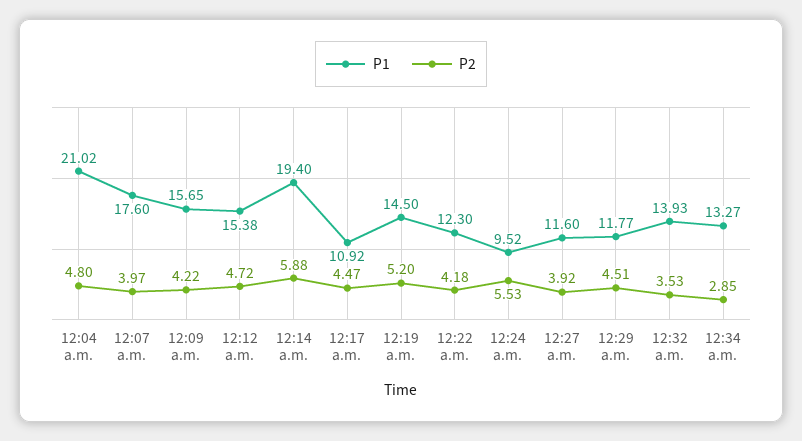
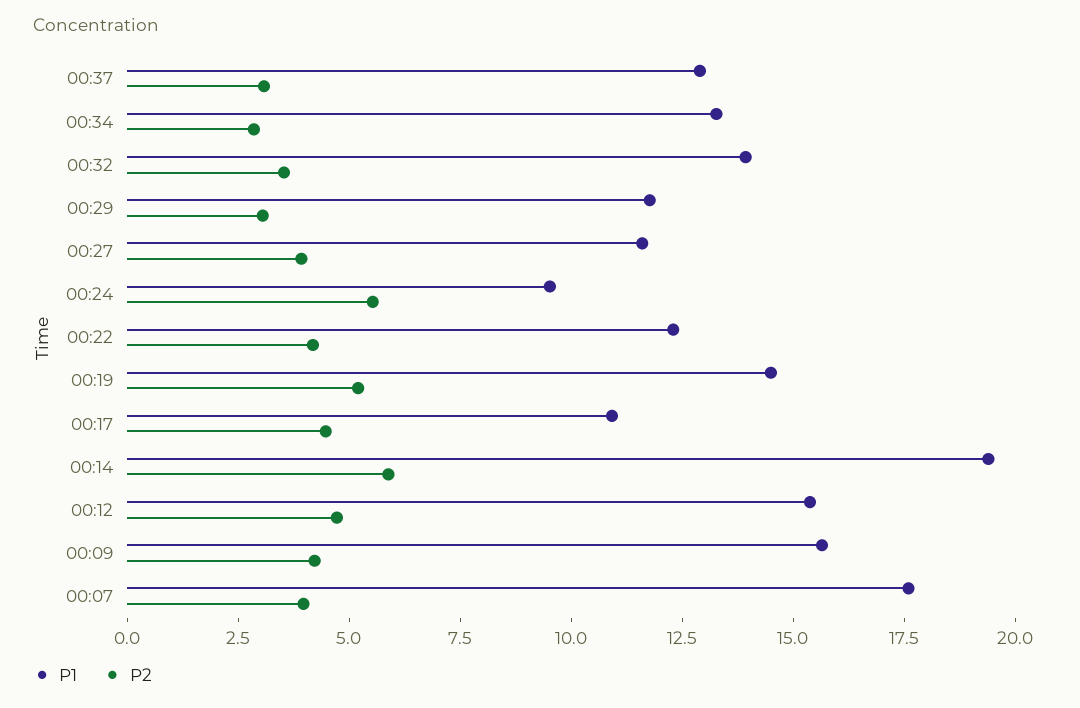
P1, 12:04 a.m.: 21.02 -> none
P2, 12:04 a.m.: 4.8 -> none
P2, 12:29 a.m.: 4.51 -> 3
P1, 00:37: none -> 13
P2, 00:37: none -> 3

